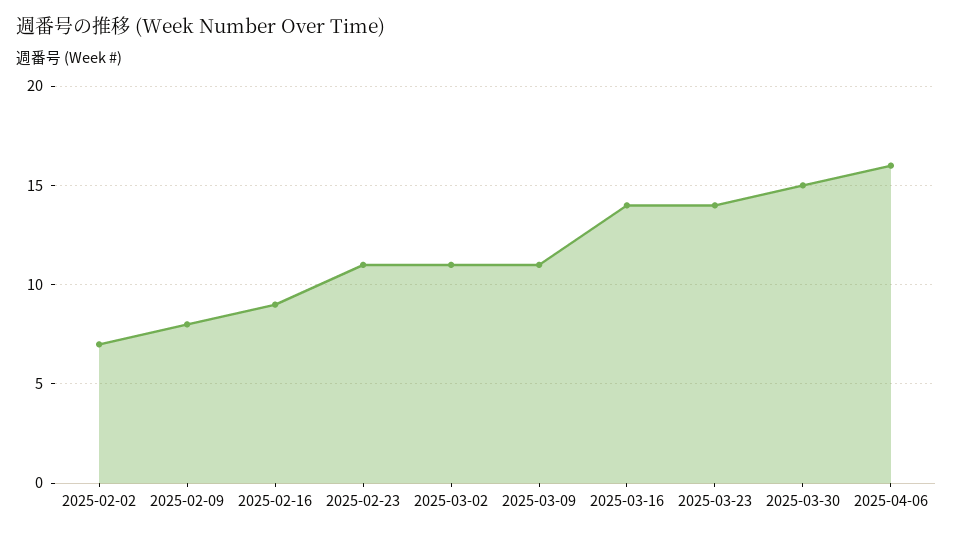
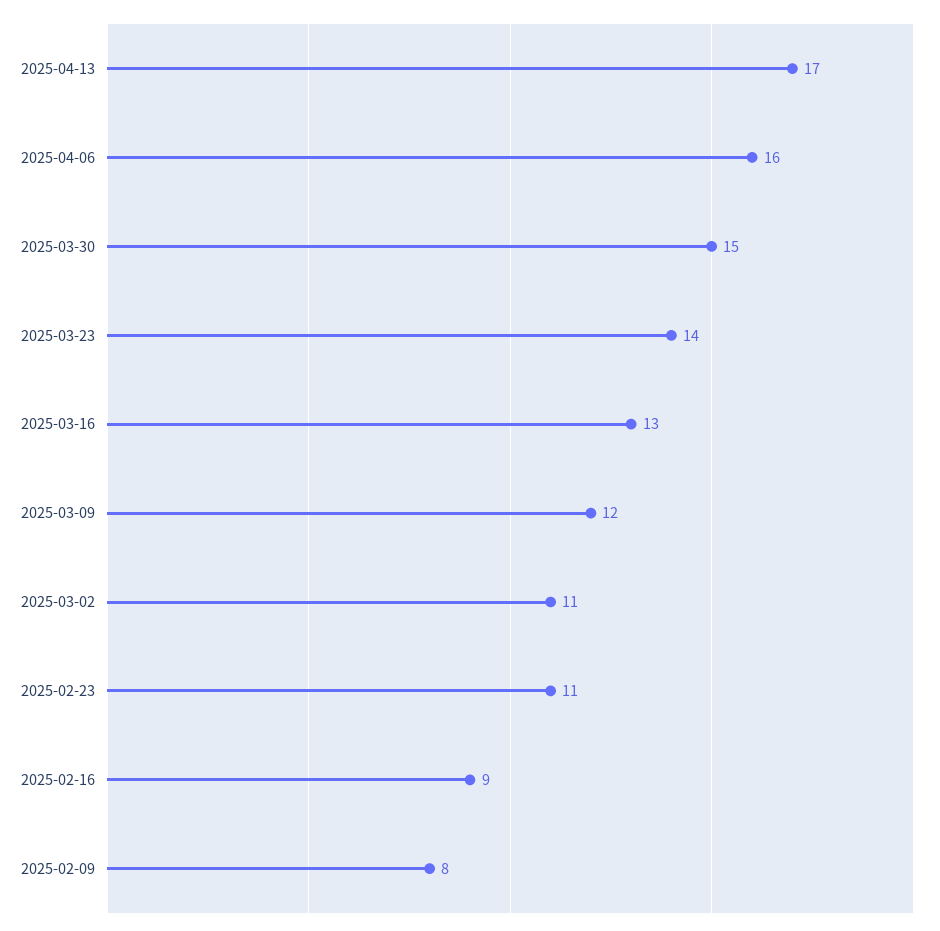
2025-02-02: 7 -> none
2025-03-09: 11 -> 12
2025-03-16: 14 -> 13
2025-04-13: none -> 17

